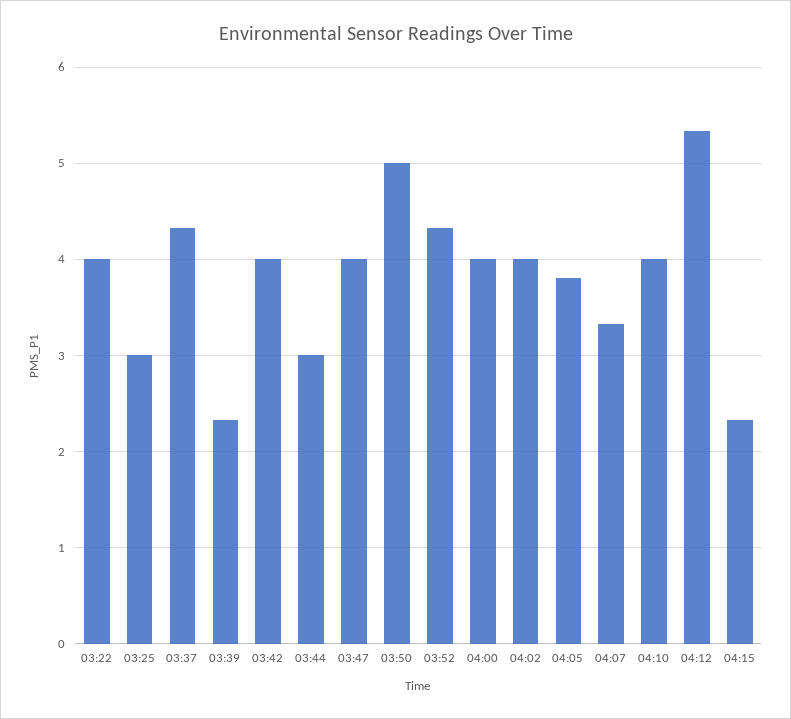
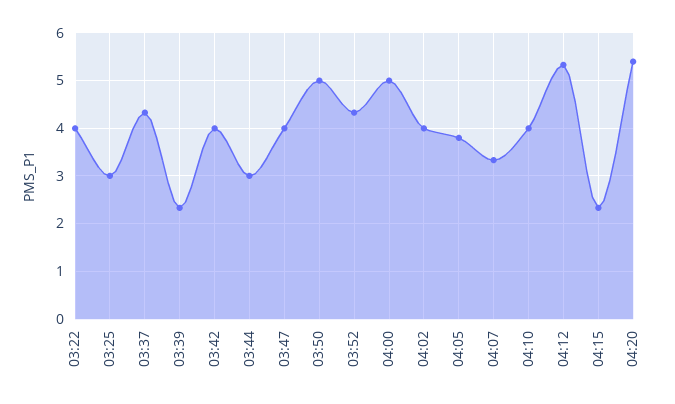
04:00: 4 -> 5
04:20: none -> 5.4

